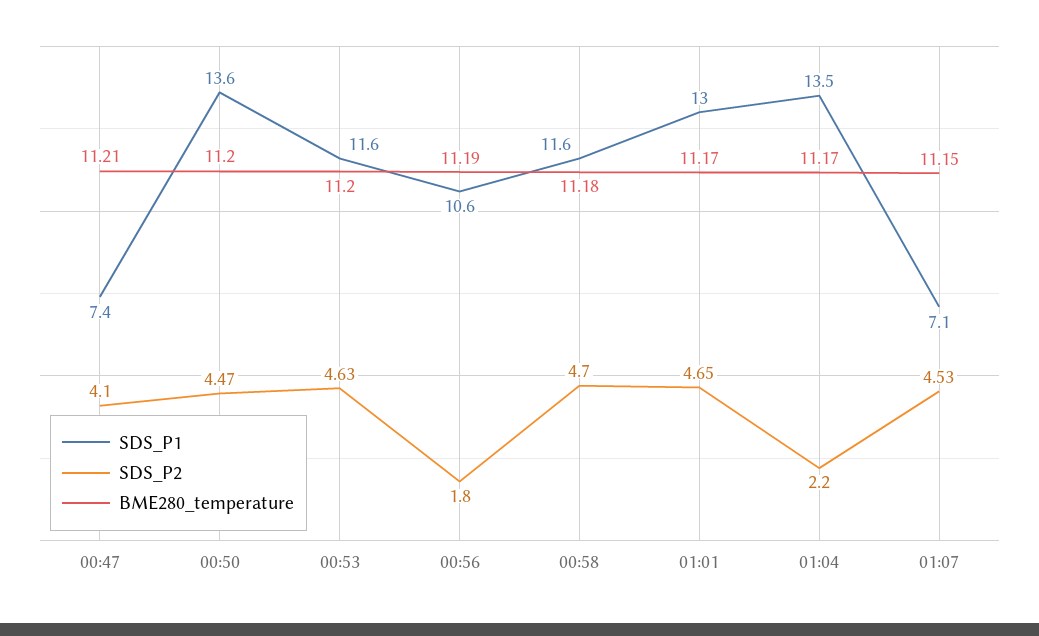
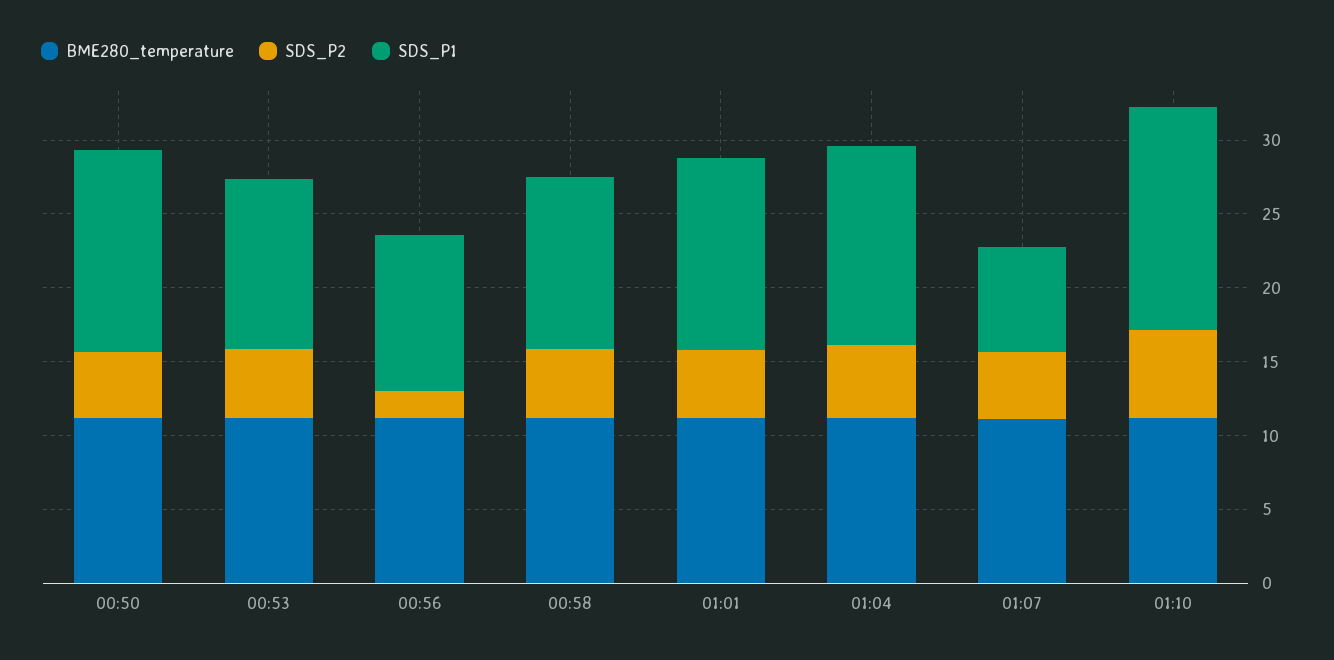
SDS_P1, 00:47: 7.4 -> none
SDS_P2, 00:47: 4.1 -> none
BME280_temperature, 00:47: 11.21 -> none
SDS_P2, 01:04: 2.2 -> 5
BME280_temperature, 01:10: none -> 11
SDS_P2, 01:10: none -> 6
SDS_P1, 01:10: none -> 15

